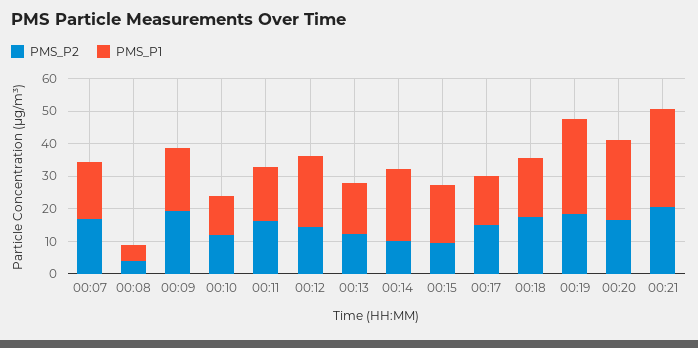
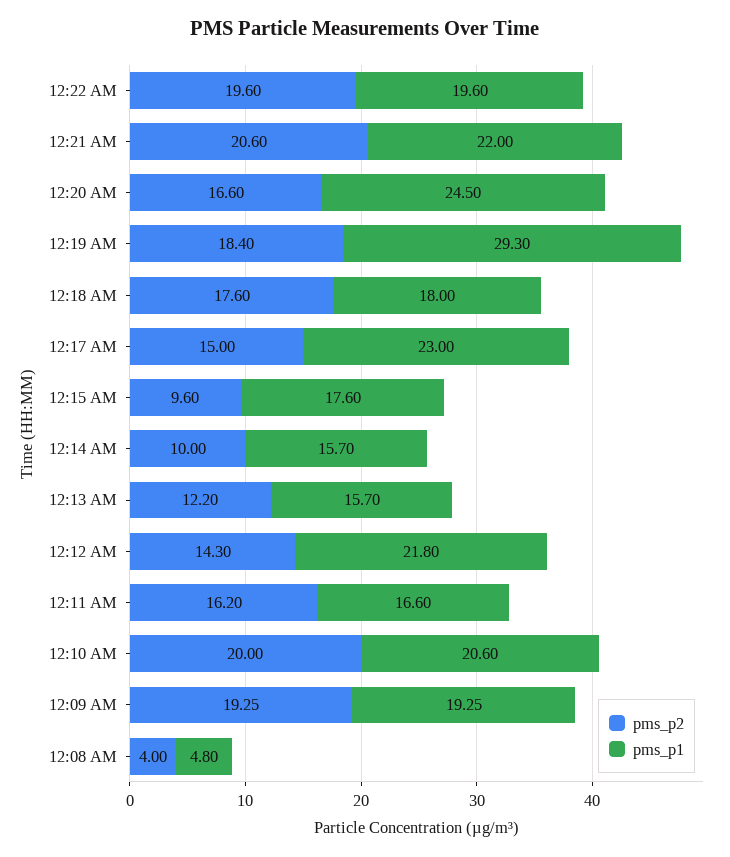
PMS_P2, 00:07: 17.5 -> none
PMS_P1, 00:07: 17.5 -> none
PMS_P2, 00:10: 12.5 -> 20
PMS_P1, 00:10: 12.5 -> 20.6
PMS_P1, 00:14: 22.5 -> 15.7
PMS_P1, 00:17: 15 -> 23
PMS_P1, 00:21: 30 -> 22
PMS_P2, 12:22 AM: none -> 19.6
PMS_P1, 12:22 AM: none -> 19.6

